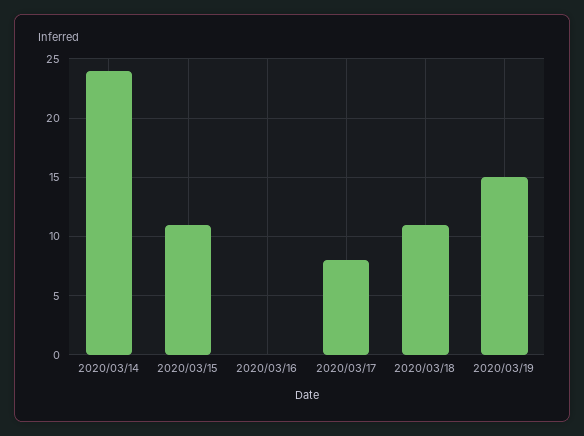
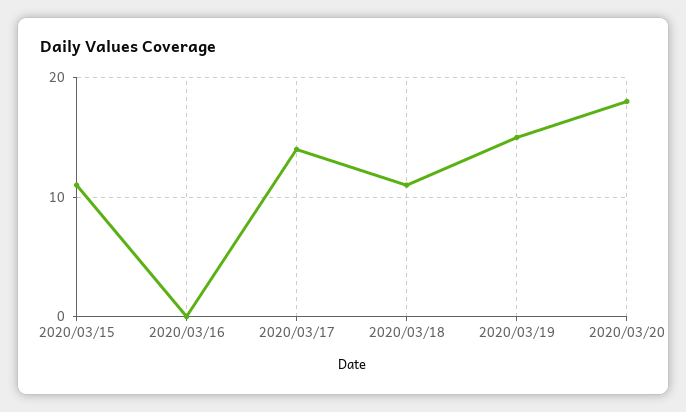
2020/03/14: 24 -> none
2020/03/17: 8 -> 14
2020/03/20: none -> 18

